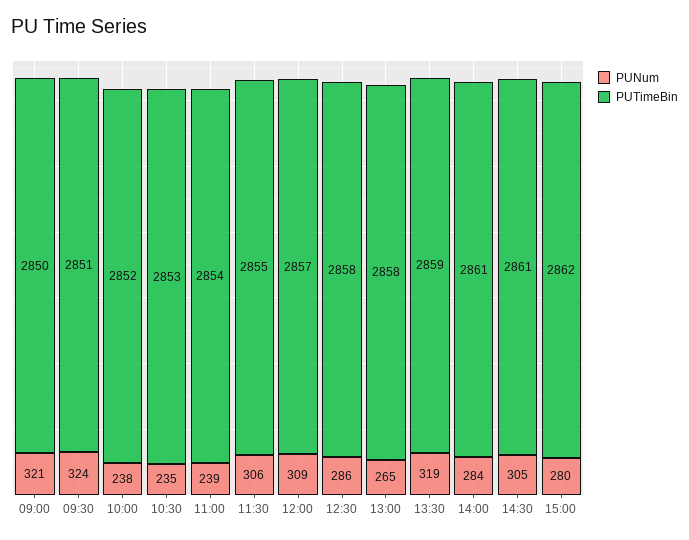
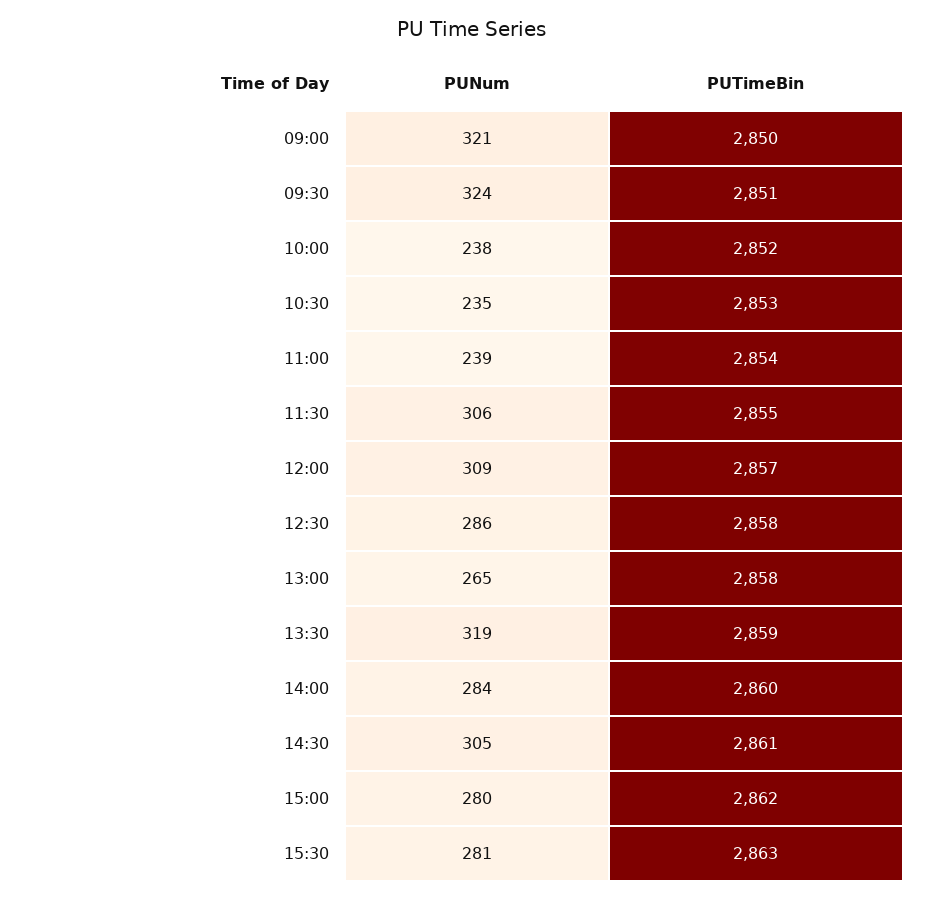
PUTimeBin, 14:00: 2861 -> 2860
PUNum, 15:30: none -> 281
PUTimeBin, 15:30: none -> 2863

